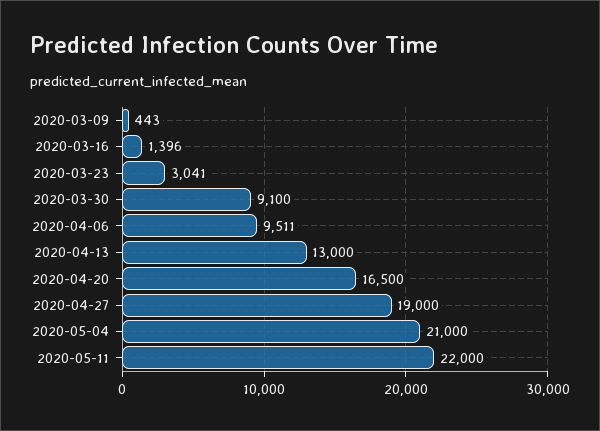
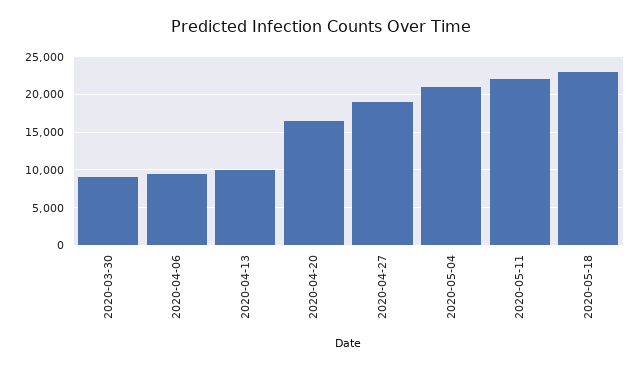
2020-03-09: 443 -> none
2020-03-16: 1396 -> none
2020-03-23: 3041 -> none
2020-04-13: 13000 -> 10000
2020-05-18: none -> 23000

